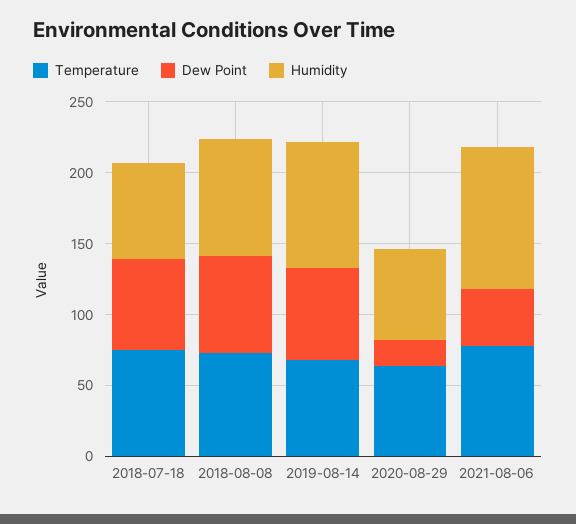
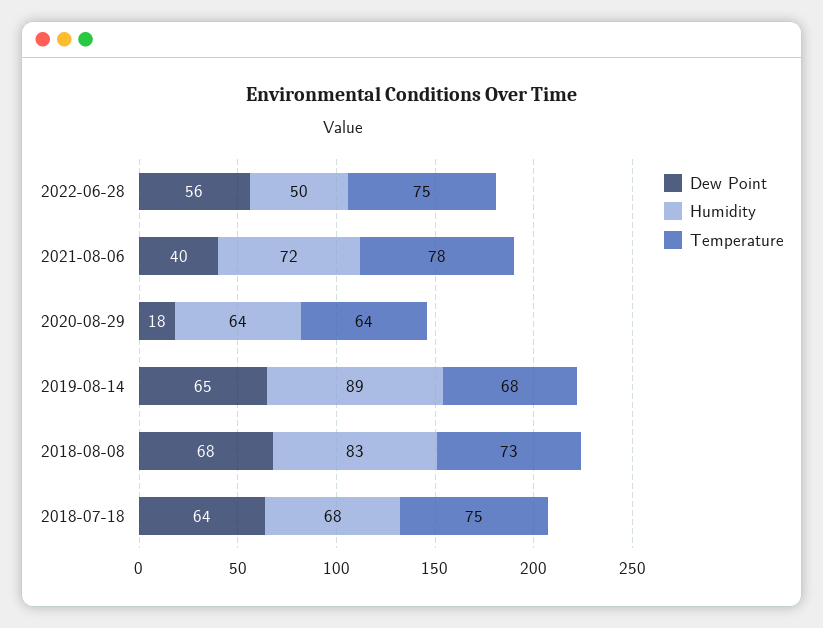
Humidity, 2021-08-06: 100 -> 72
Dew Point, 2022-06-28: none -> 56
Humidity, 2022-06-28: none -> 50
Temperature, 2022-06-28: none -> 75

